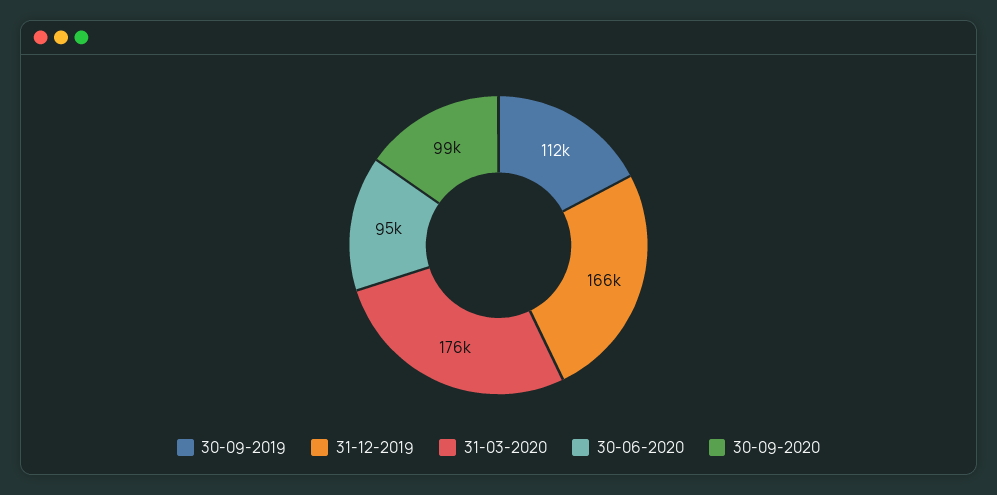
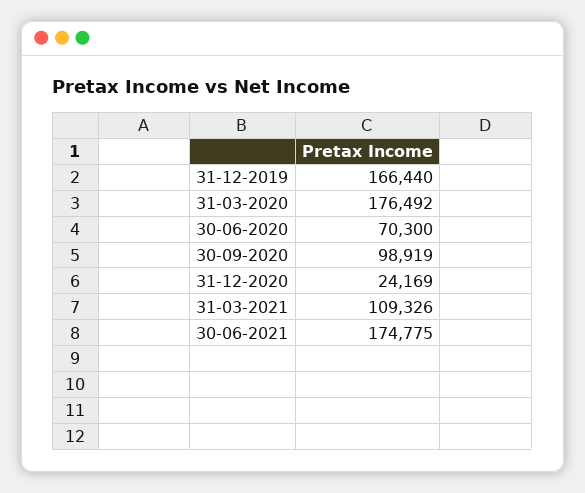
30-09-2019: 112000 -> none
30-06-2020: 95000 -> 70300
31-12-2020: none -> 24169
31-03-2021: none -> 109326
30-06-2021: none -> 174775

